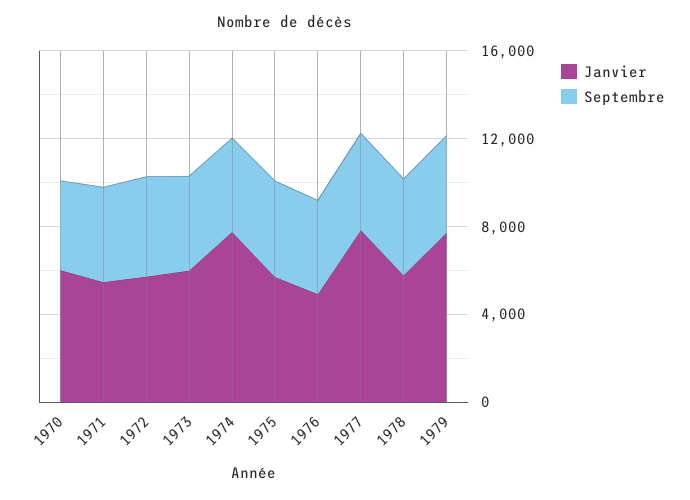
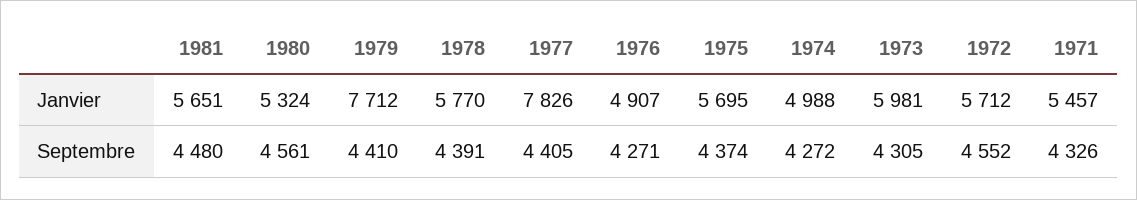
Janvier, 1970: 6000 -> none
Septembre, 1970: 4000 -> none
Janvier, 1974: 8000 -> 4988
Janvier, 1981: none -> 5651
Janvier, 1980: none -> 5324
Septembre, 1981: none -> 4480
Septembre, 1980: none -> 4561

